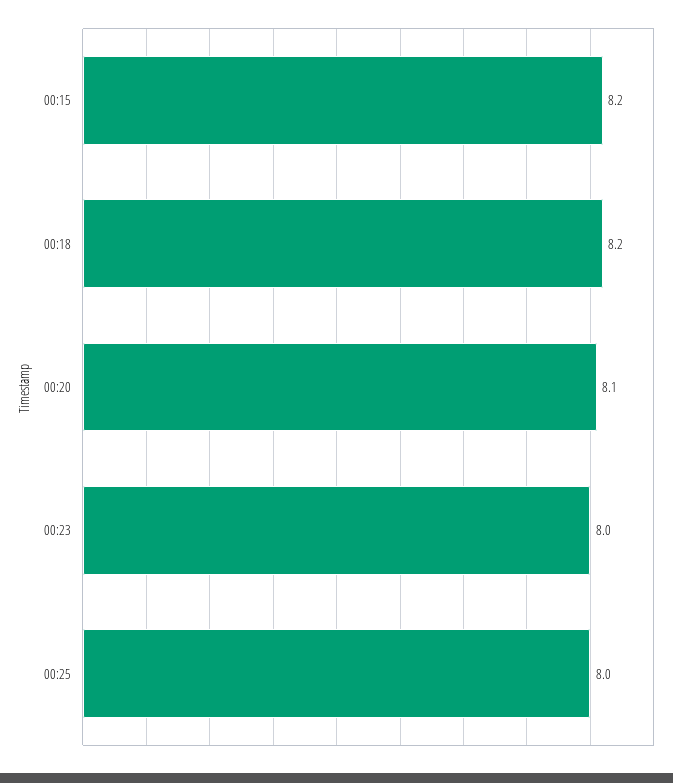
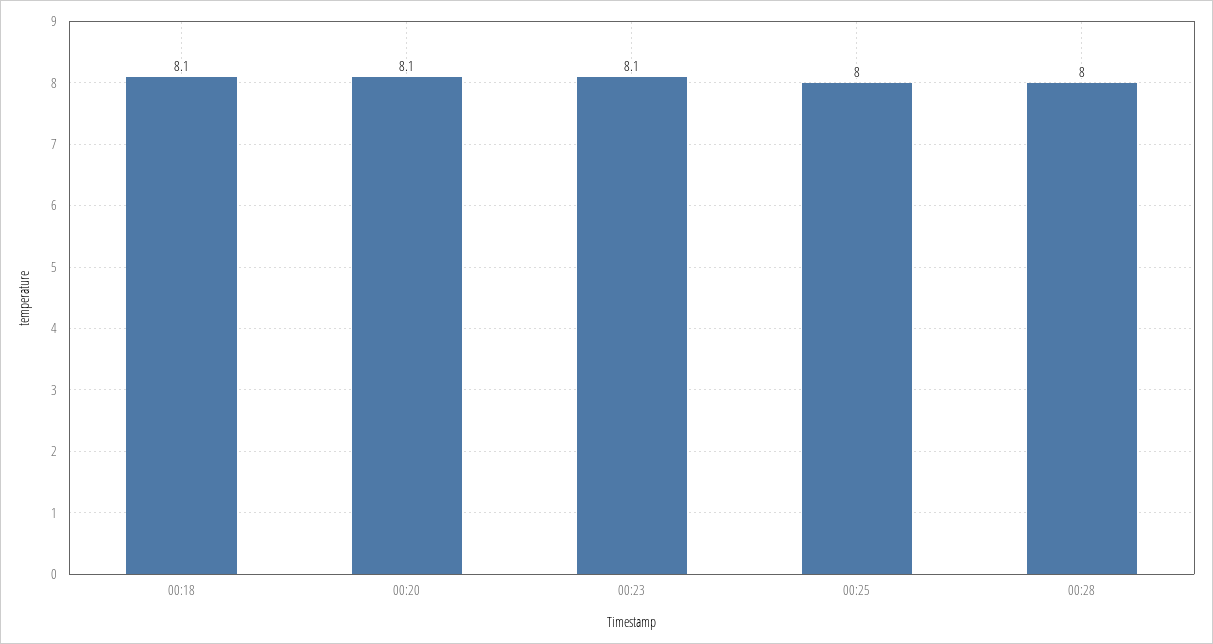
00:15: 8.2 -> none
00:18: 8.2 -> 8.1
00:23: 8 -> 8.1
00:28: none -> 8

